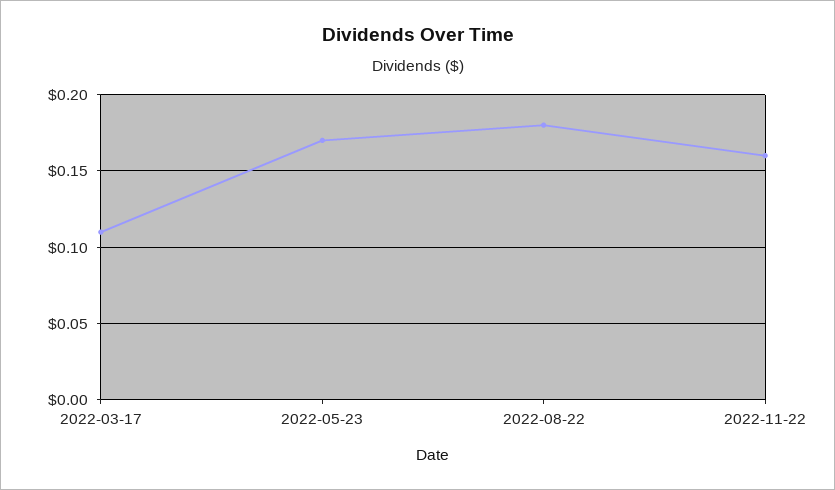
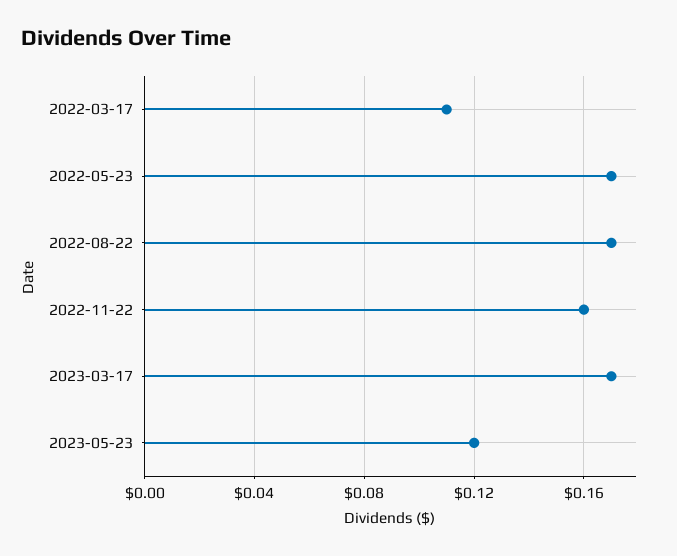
2022-08-22: 0.18 -> 0.17
2023-03-17: none -> 0.17
2023-05-23: none -> 0.12

